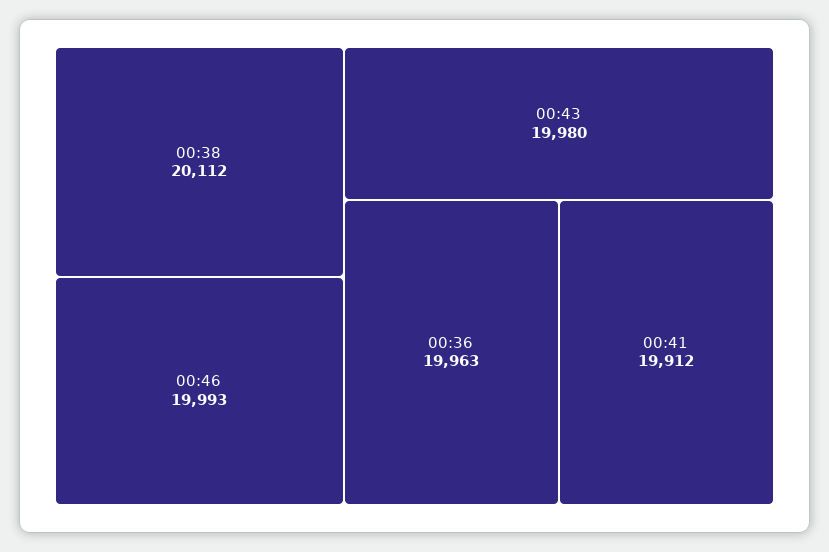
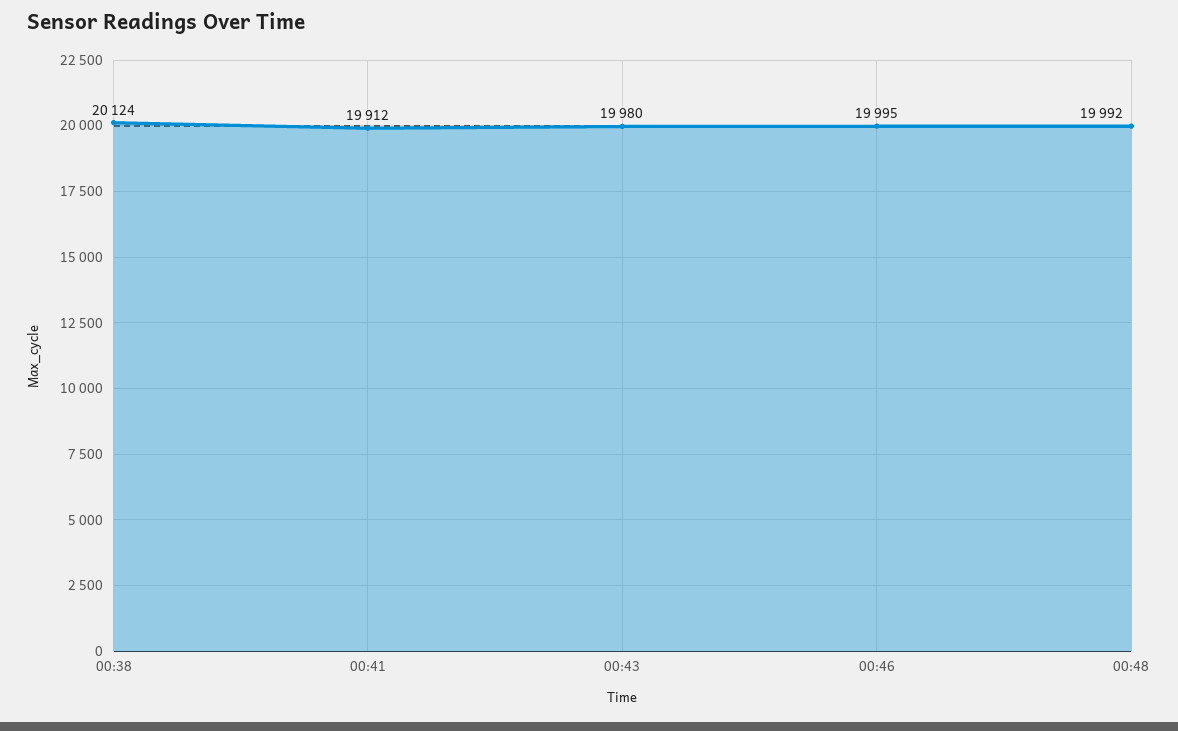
00:38: 20112 -> 20124
00:46: 19993 -> 19995
00:36: 19963 -> none
00:48: none -> 19992

